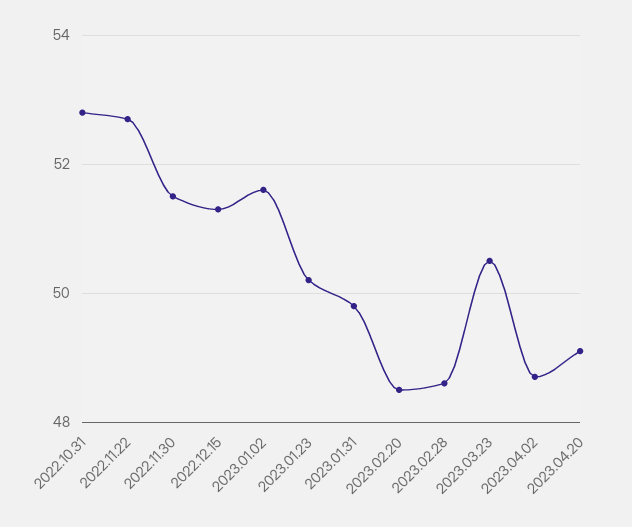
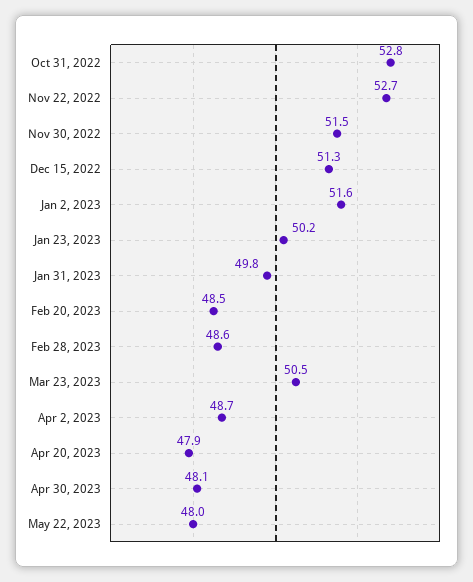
2023.04.20: 49 -> 47.9
Apr 30, 2023: none -> 48.1
May 22, 2023: none -> 48

